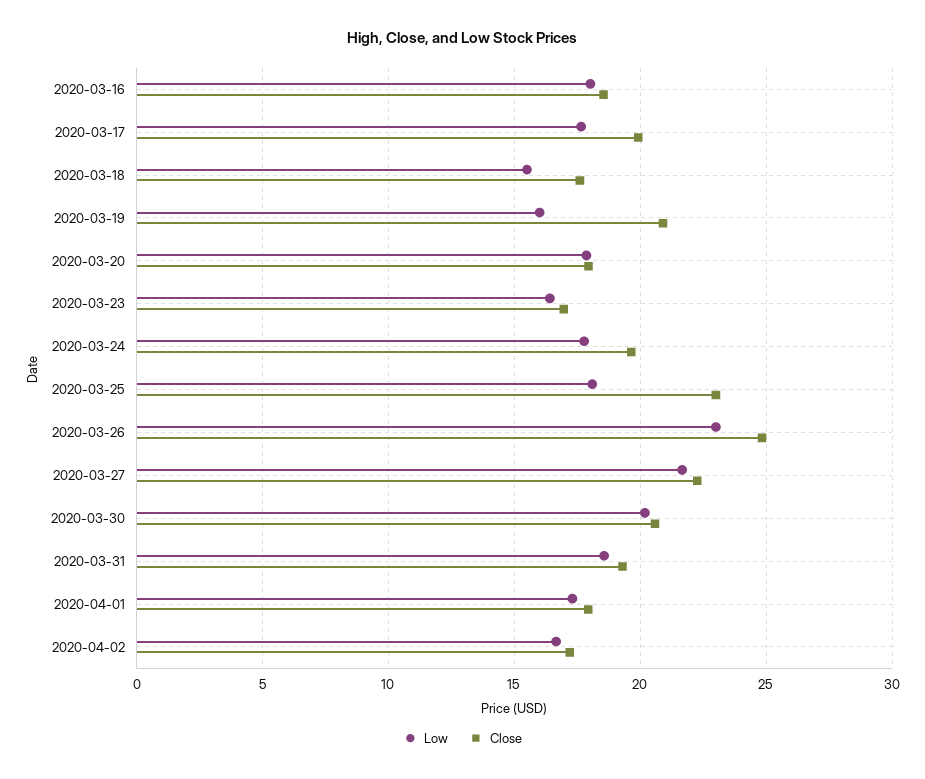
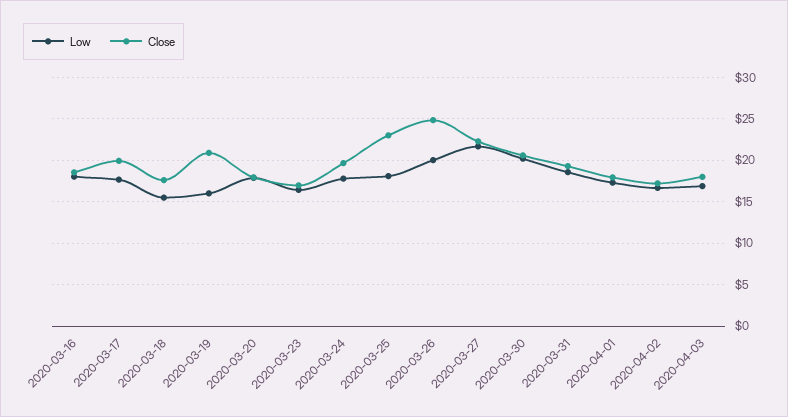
Low, 2020-03-26: 23 -> 20
Low, 2020-04-03: none -> 17
Close, 2020-04-03: none -> 18

